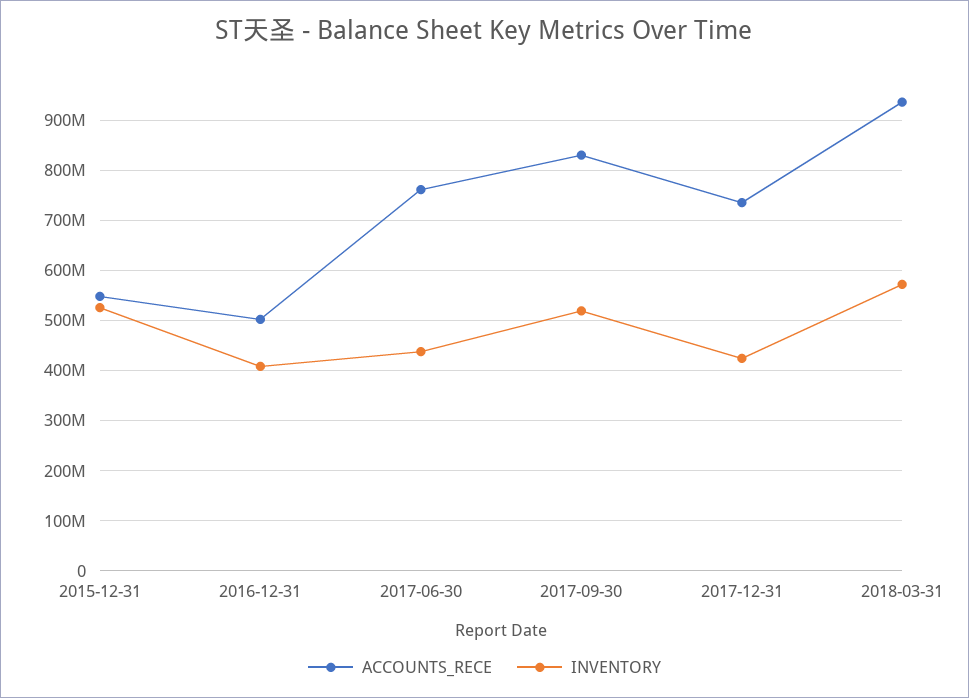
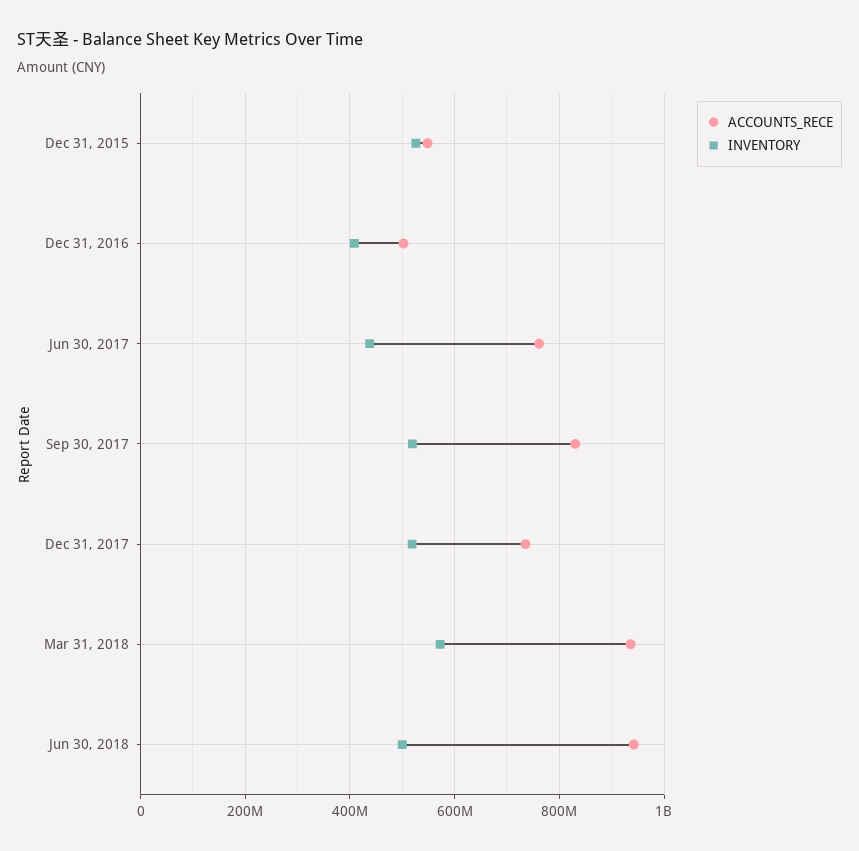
INVENTORY, 2017-12-31: 420000000 -> 520000000
ACCOUNTS_RECE, Jun 30, 2018: none -> 940000000
INVENTORY, Jun 30, 2018: none -> 500000000

